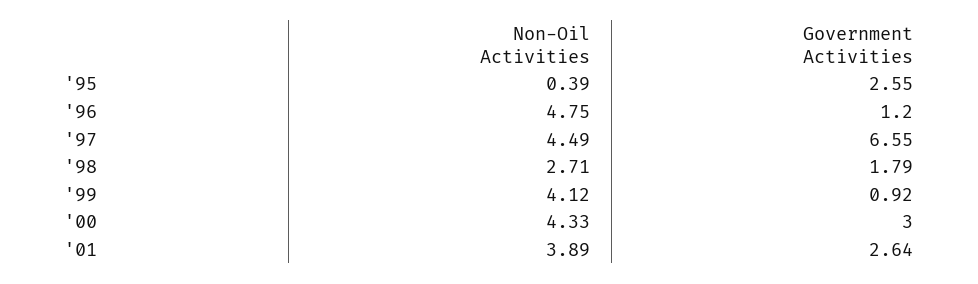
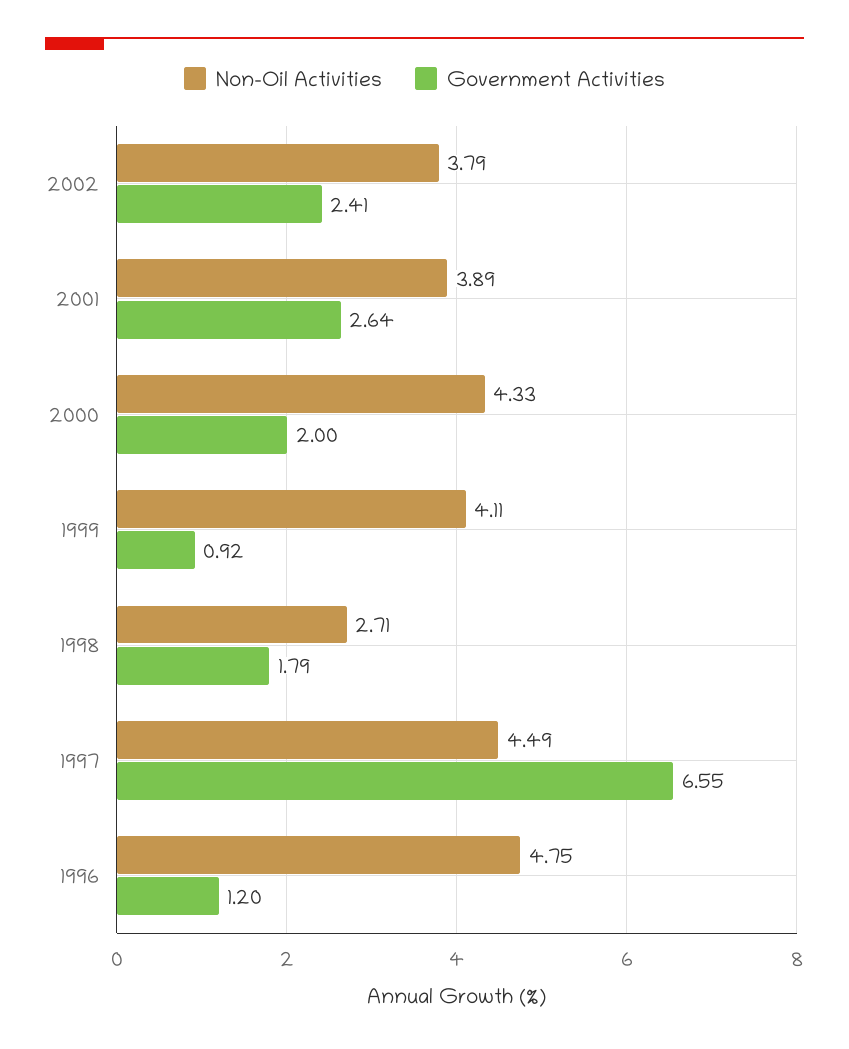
Non-Oil Activities, '95: 0.39 -> none
Government Activities, '95: 2.55 -> none
Non-Oil Activities, '99: 4.12 -> 4.11
Government Activities, '00: 3 -> 2
Non-Oil Activities, 2002: none -> 3.79
Government Activities, 2002: none -> 2.41

